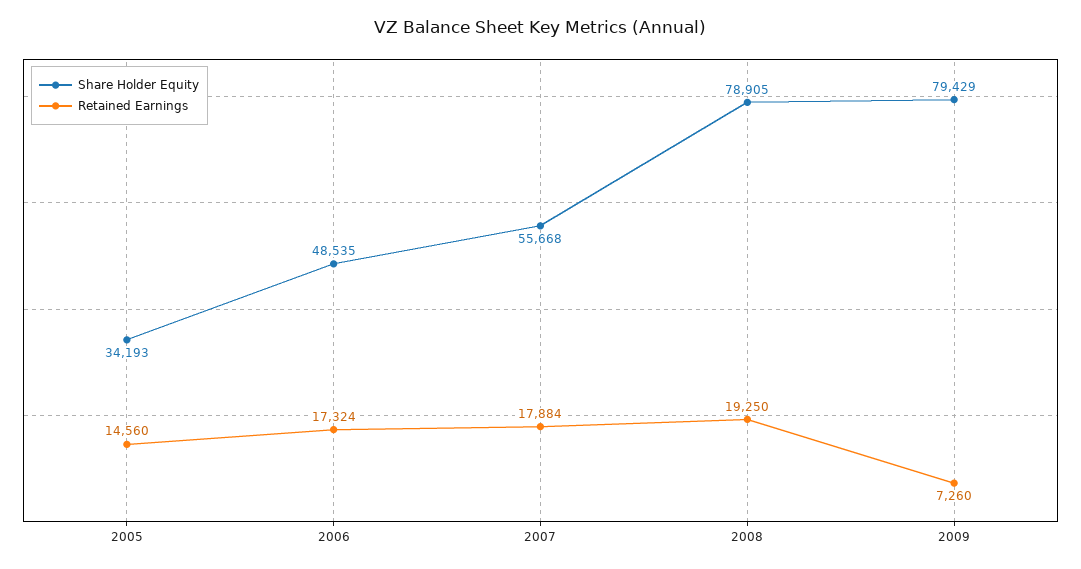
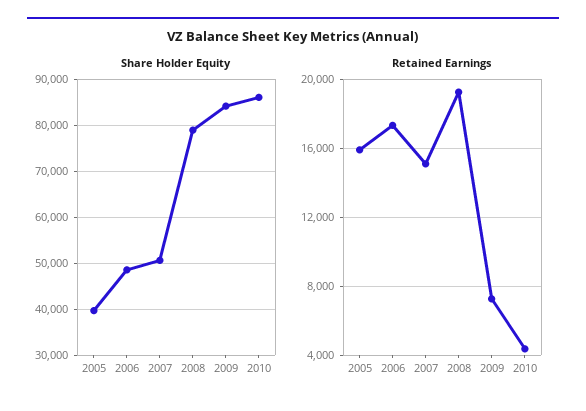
Share Holder Equity, 2005: 34193 -> 40000
Retained Earnings, 2005: 14560 -> 16000
Share Holder Equity, 2007: 55668 -> 50000
Retained Earnings, 2007: 17884 -> 15000
Share Holder Equity, 2009: 79429 -> 84000
Share Holder Equity, 2010: none -> 86000
Retained Earnings, 2010: none -> 4500

